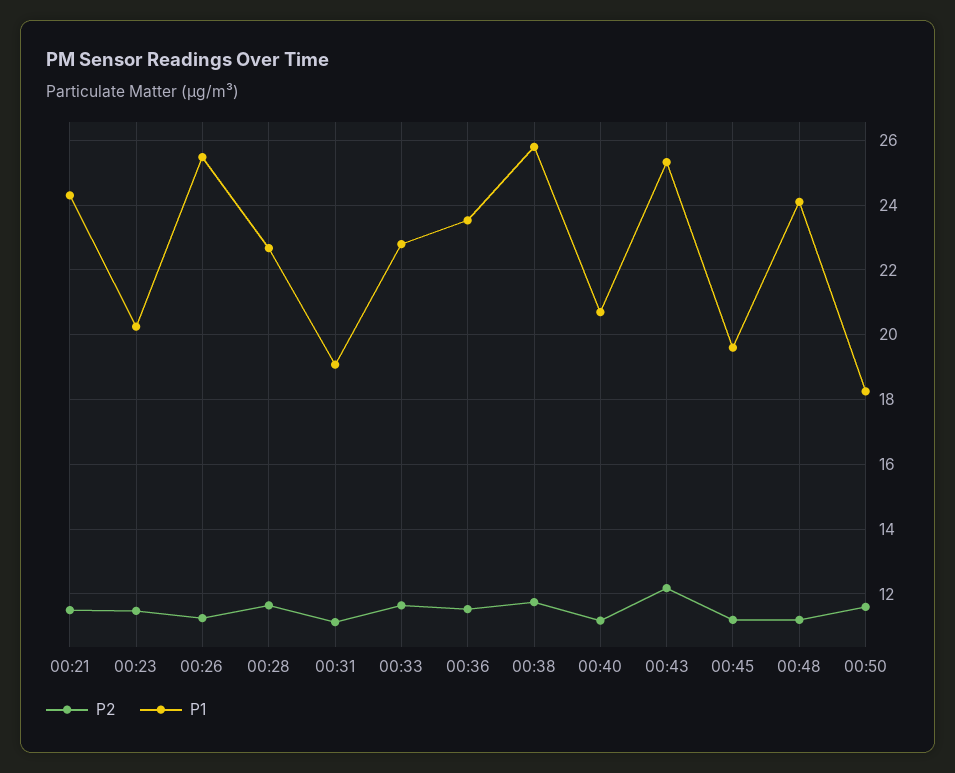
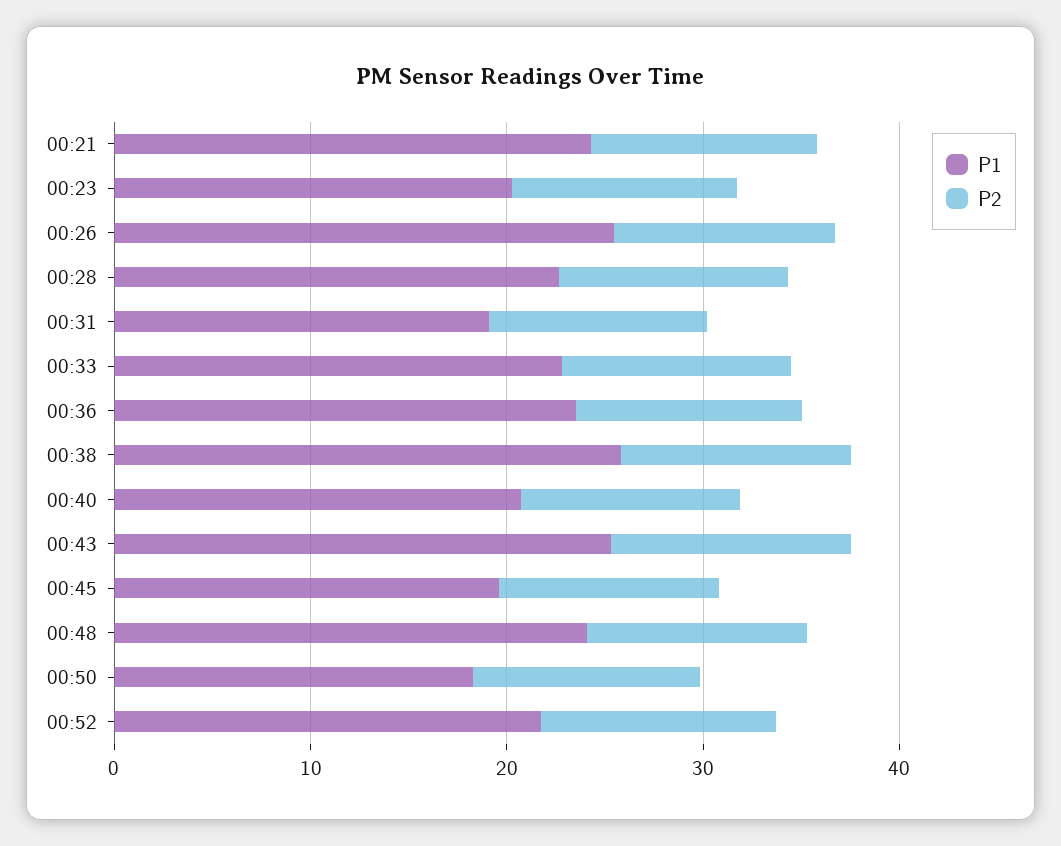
P1, 00:52: none -> 22
P2, 00:52: none -> 12

